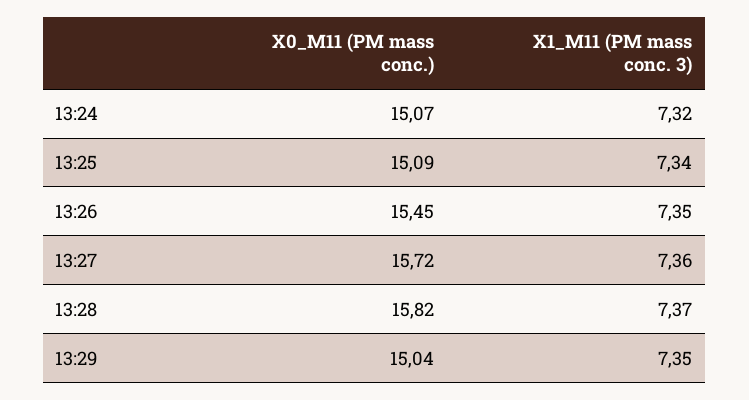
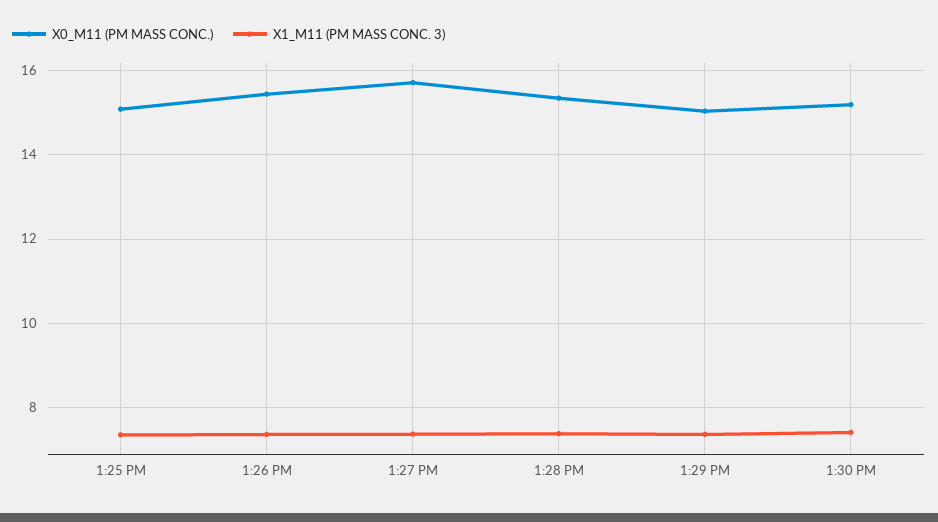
X0_M11 (PM mass conc.), 13:24: 15.07 -> none
X1_M11 (PM mass conc. 3), 13:24: 7.32 -> none
X0_M11 (PM mass conc.), 13:28: 15.82 -> 15.4
X0_M11 (PM mass conc.), 1:30 PM: none -> 15.2
X1_M11 (PM mass conc. 3), 1:30 PM: none -> 7.4

